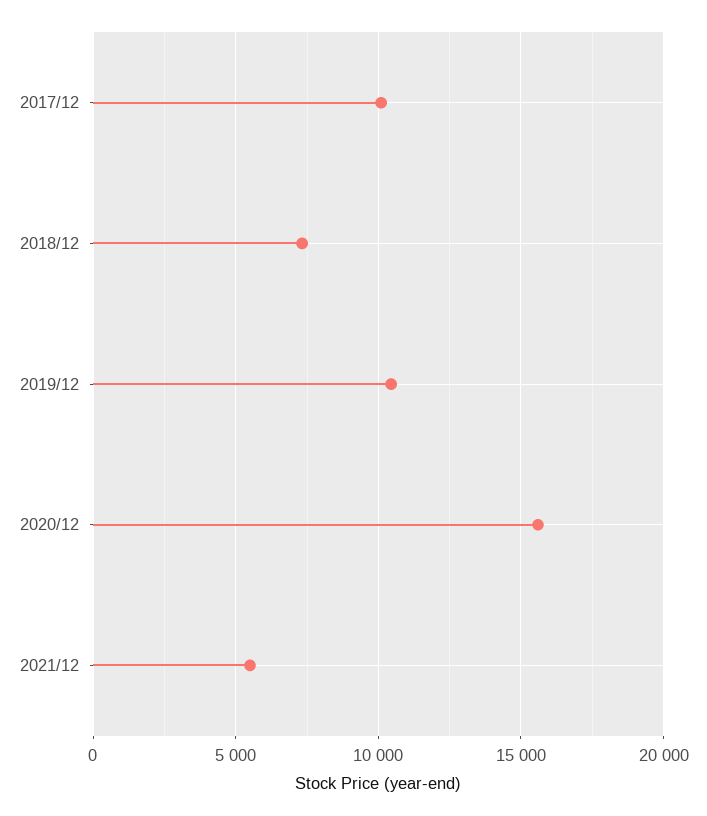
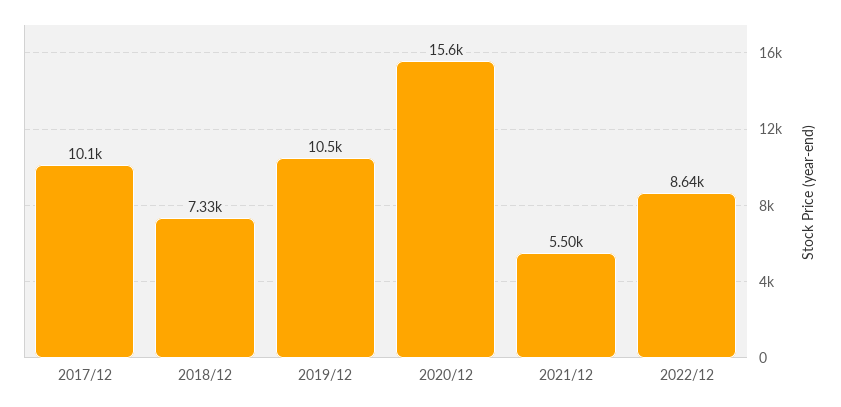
2022/12: none -> 8640

